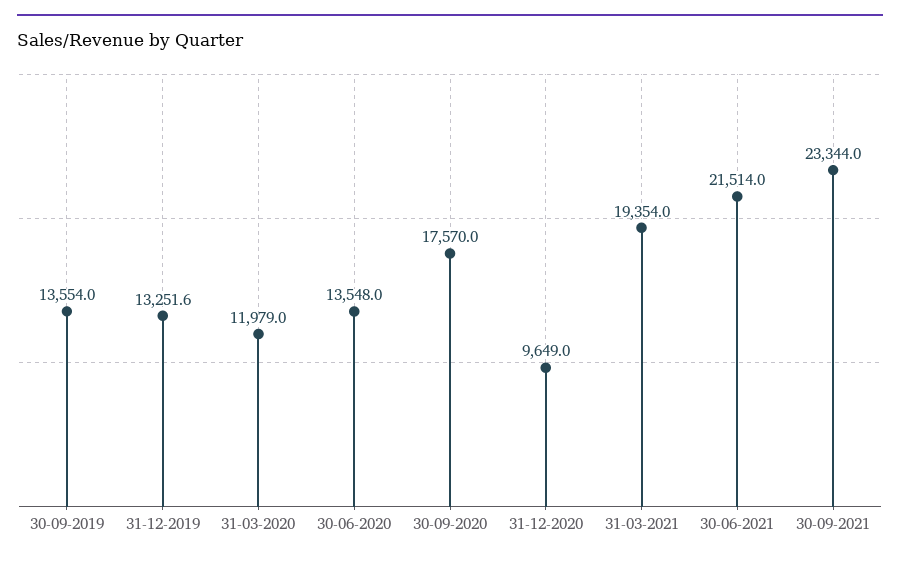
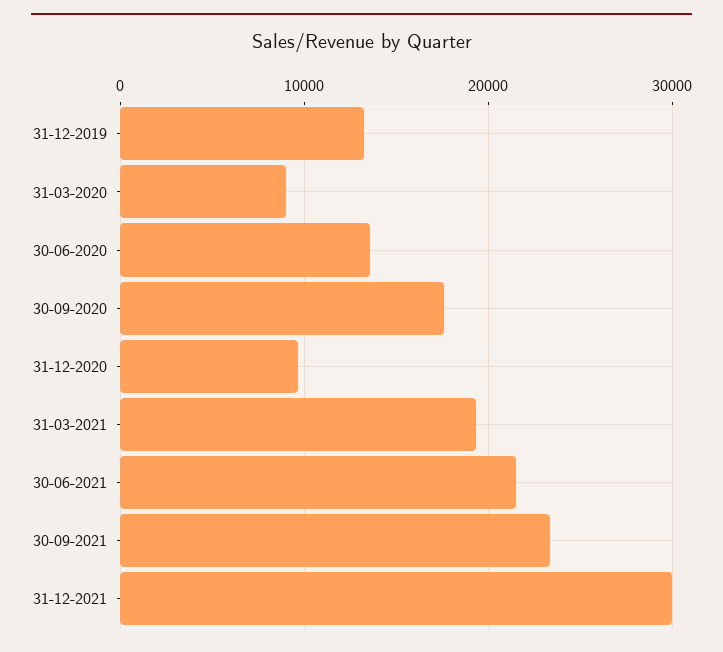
30-09-2019: 13554 -> none
31-03-2020: 11979 -> 9000
31-12-2021: none -> 30000

